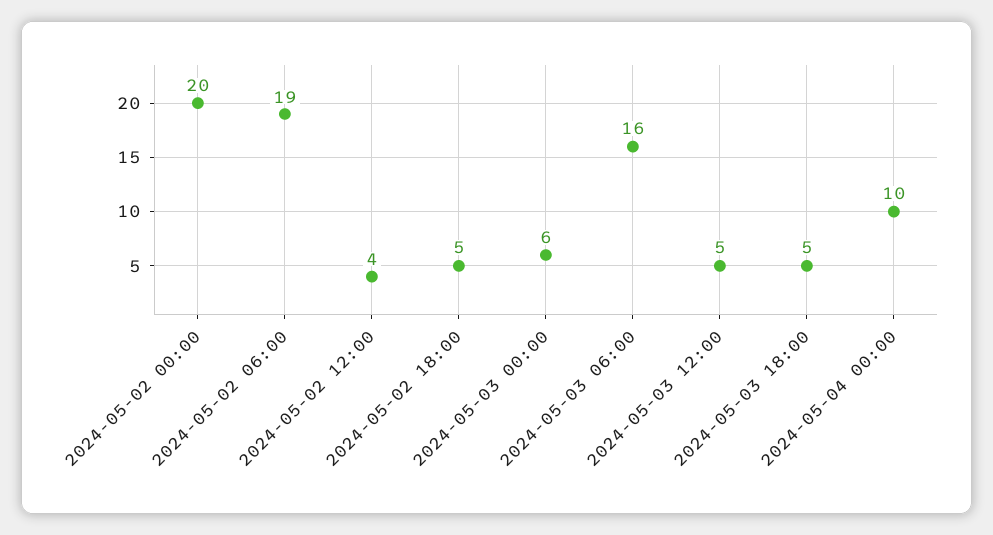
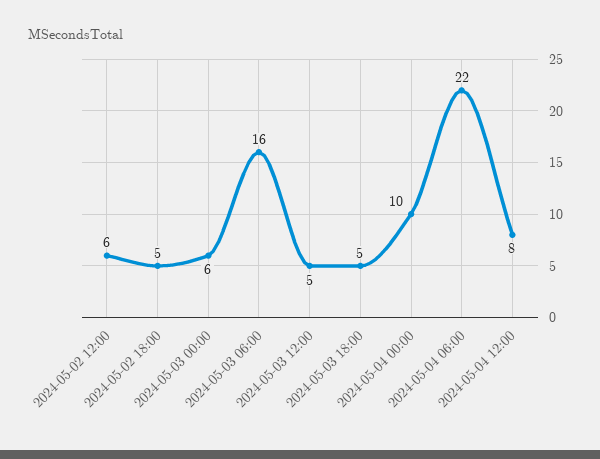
2024-05-02 00:00: 20 -> none
2024-05-02 06:00: 19 -> none
2024-05-02 12:00: 4 -> 6
2024-05-04 06:00: none -> 22
2024-05-04 12:00: none -> 8

